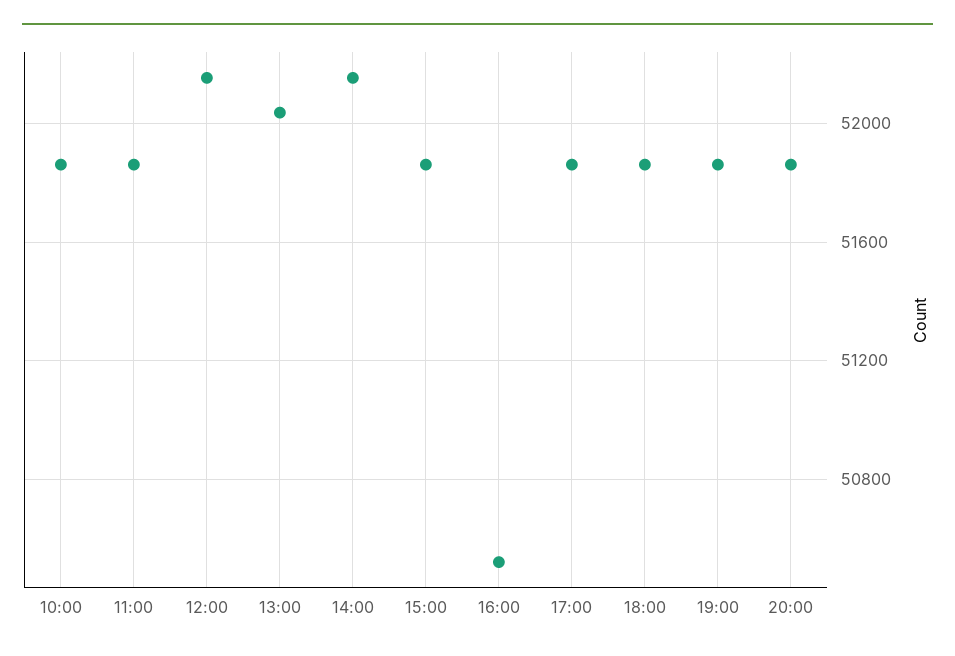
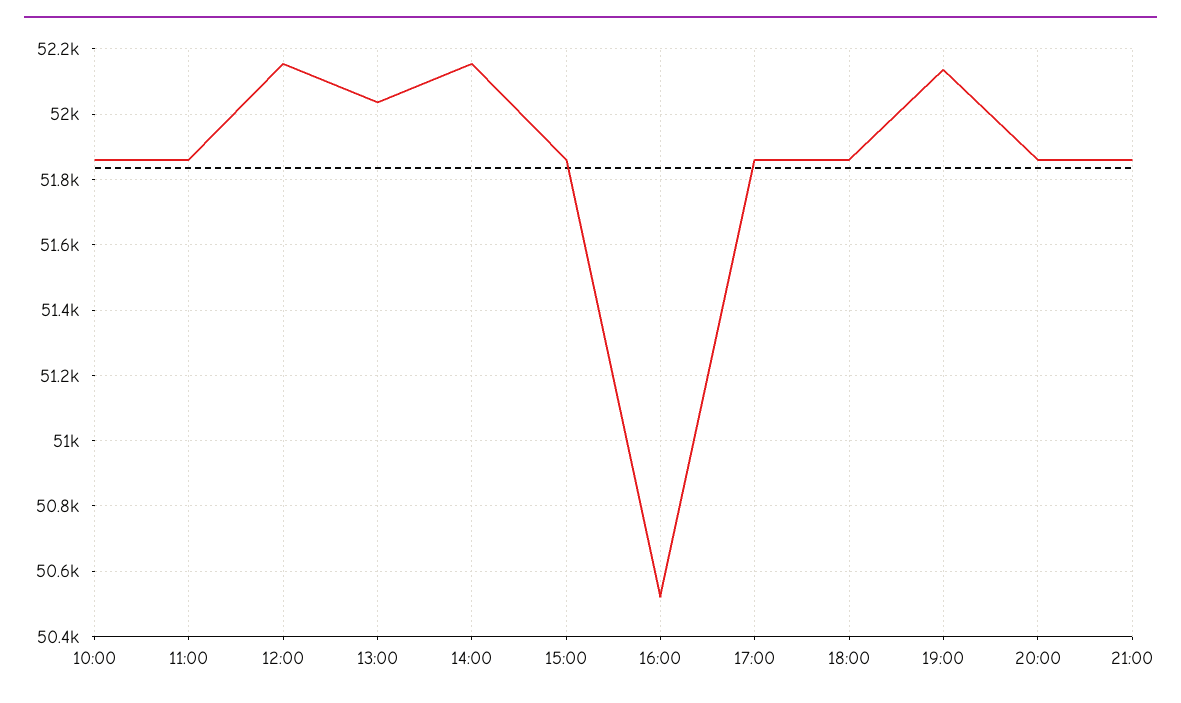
19:00: 51850 -> 52140
21:00: none -> 51860

